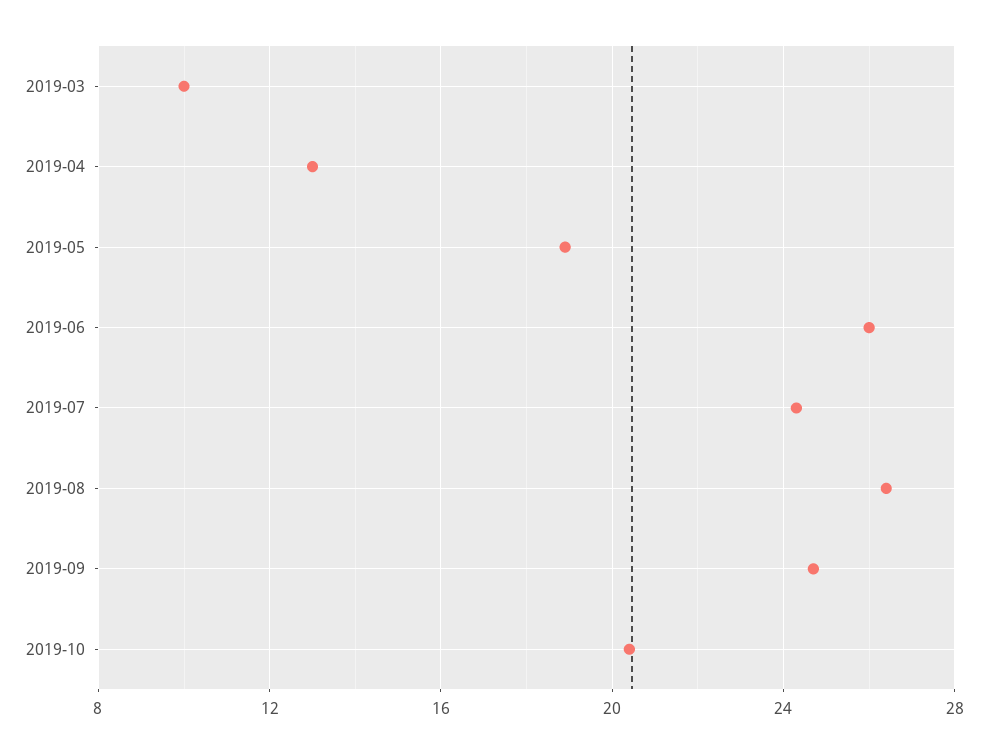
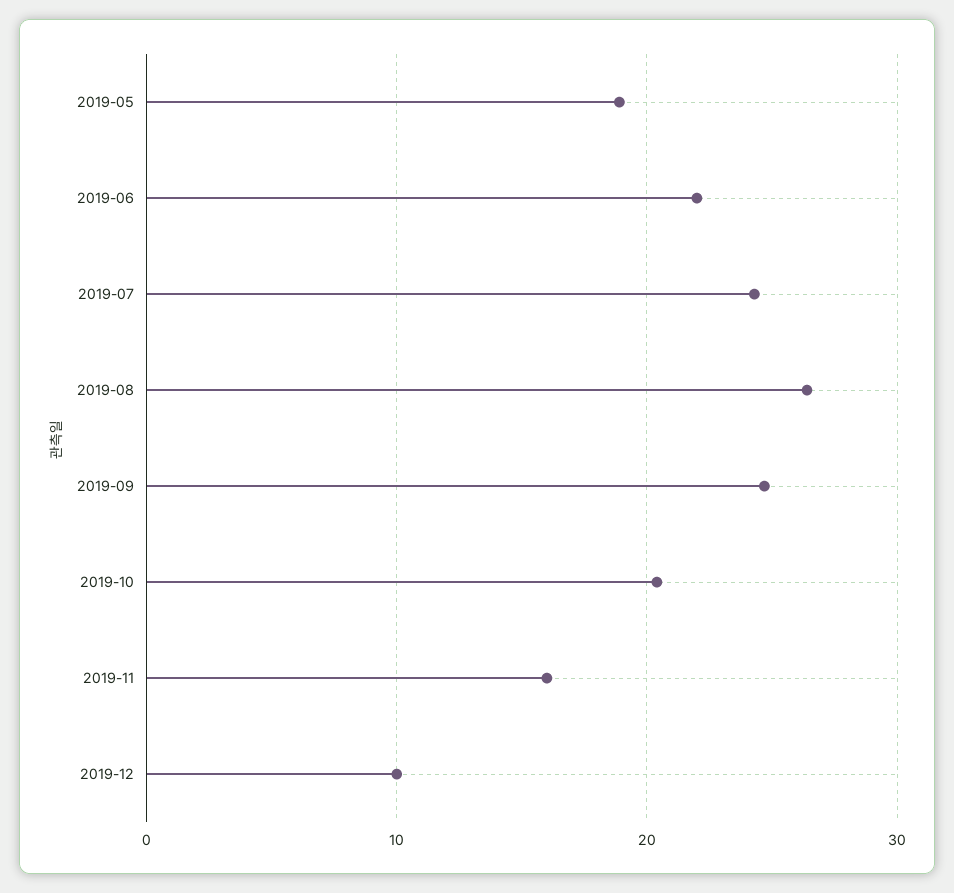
2019-03: 10 -> none
2019-04: 13 -> none
2019-06: 26 -> 22
2019-11: none -> 16
2019-12: none -> 10

